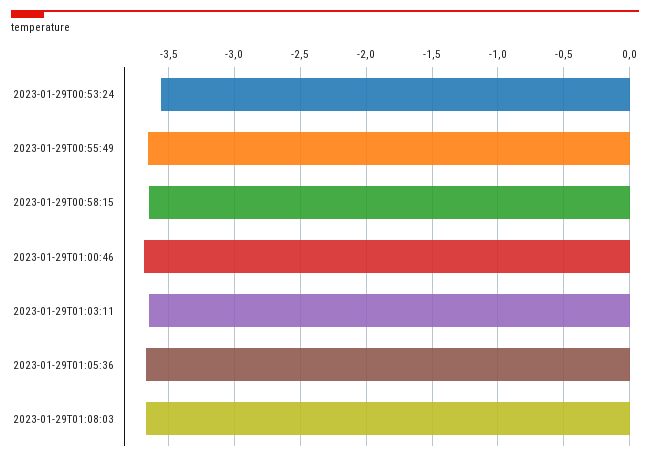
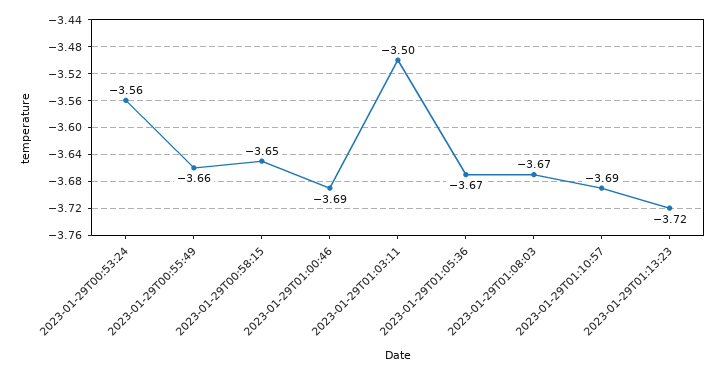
2023-01-29T01:03:11: -3.65 -> -3.5
2023-01-29T01:10:57: none -> -3.69
2023-01-29T01:13:23: none -> -3.72

